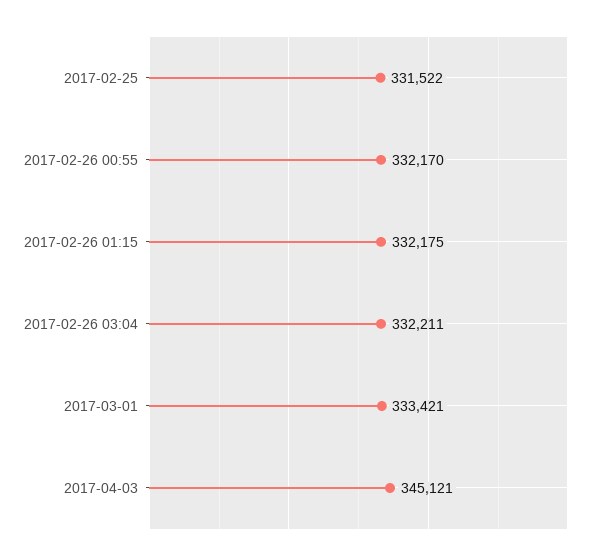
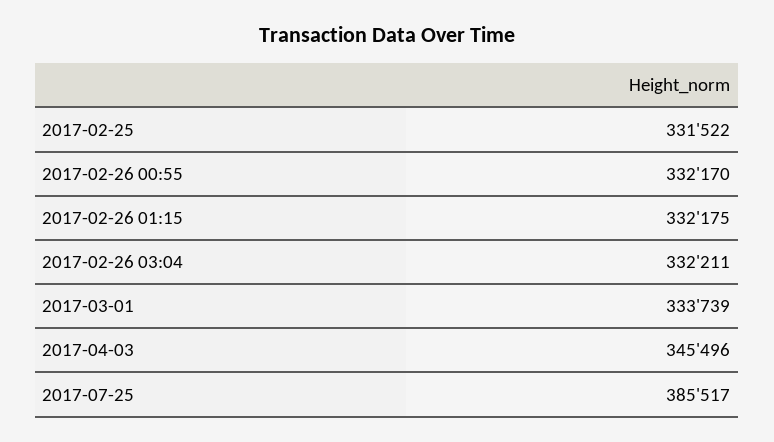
2017-03-01: 333421 -> 333739
2017-04-03: 345121 -> 345496
2017-07-25: none -> 385517

